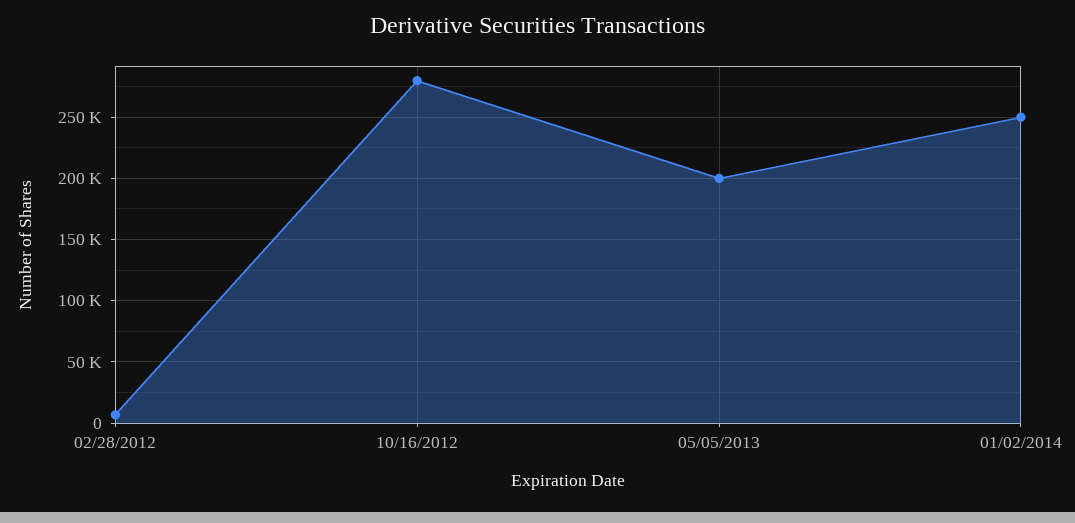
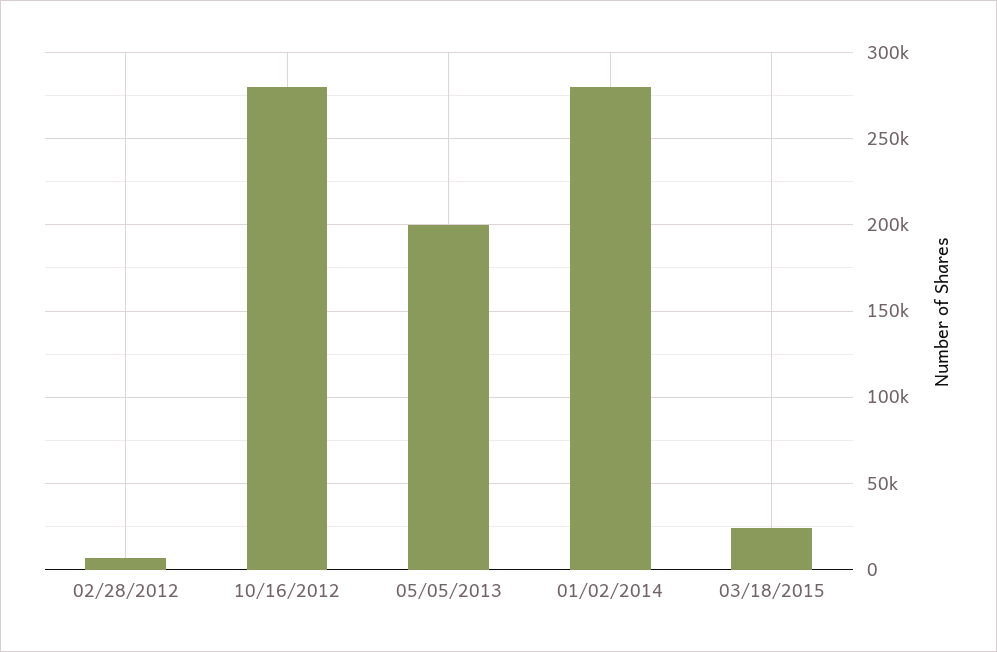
01/02/2014: 250000 -> 280000
03/18/2015: none -> 25000

